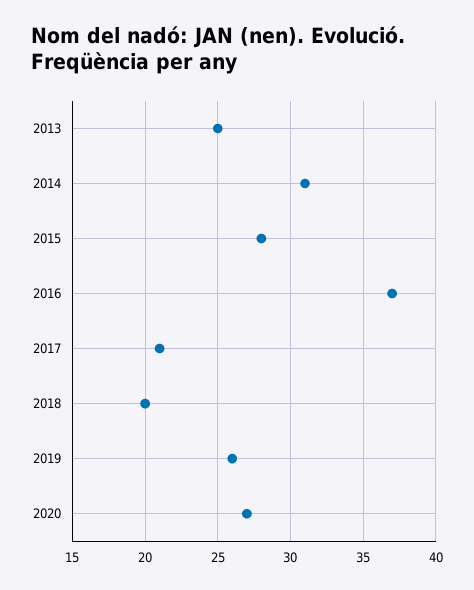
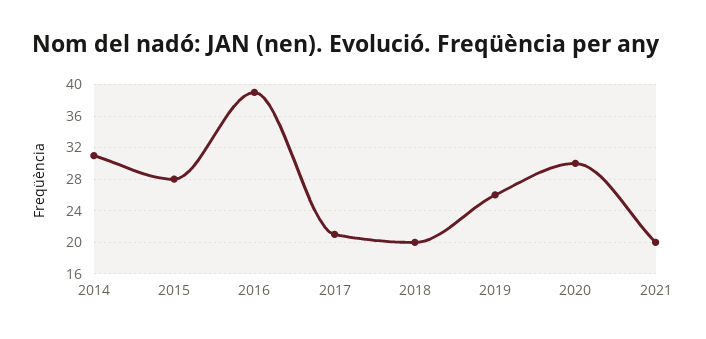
2013: 25 -> none
2016: 37 -> 39
2020: 27 -> 30
2021: none -> 20

